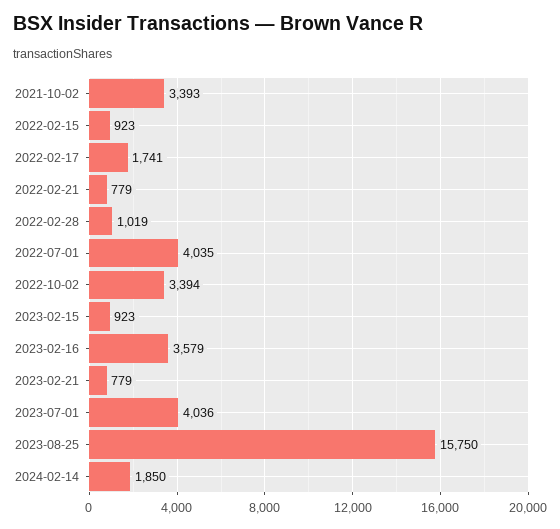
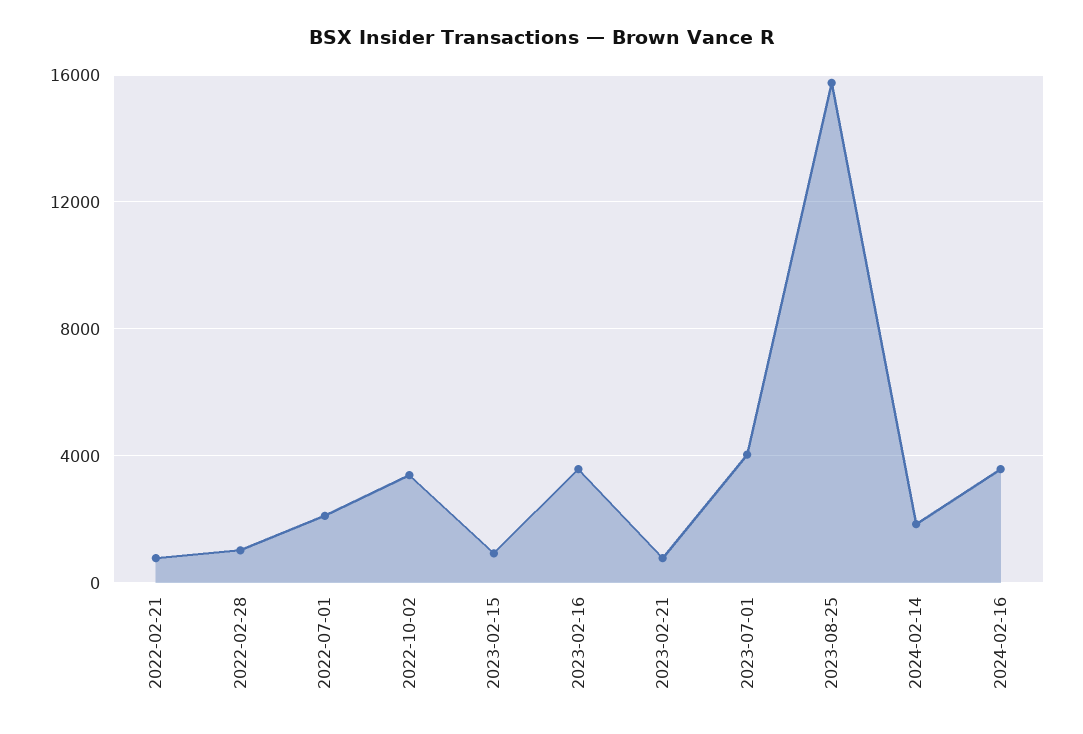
2021-10-02: 3393 -> none
2022-02-15: 923 -> none
2022-02-17: 1741 -> none
2022-07-01: 4035 -> 2000
2024-02-16: none -> 3500

